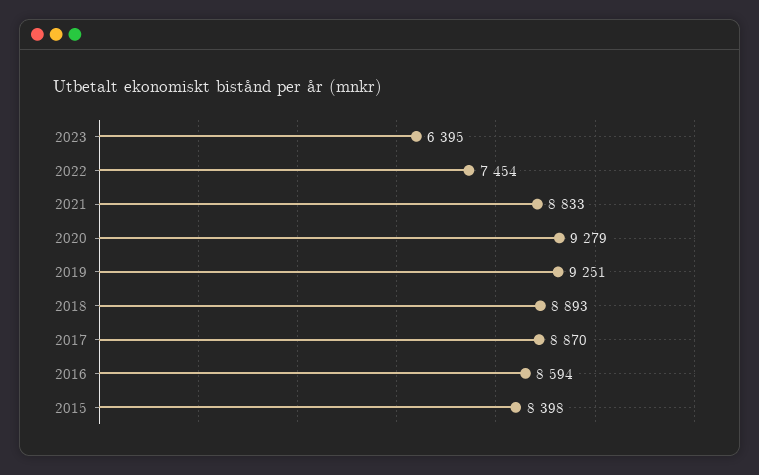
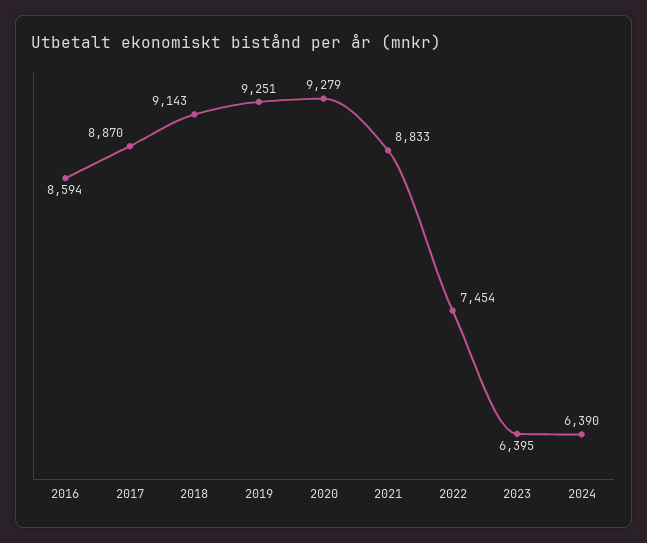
2018: 8893 -> 9143
2015: 8398 -> none
2024: none -> 6390

